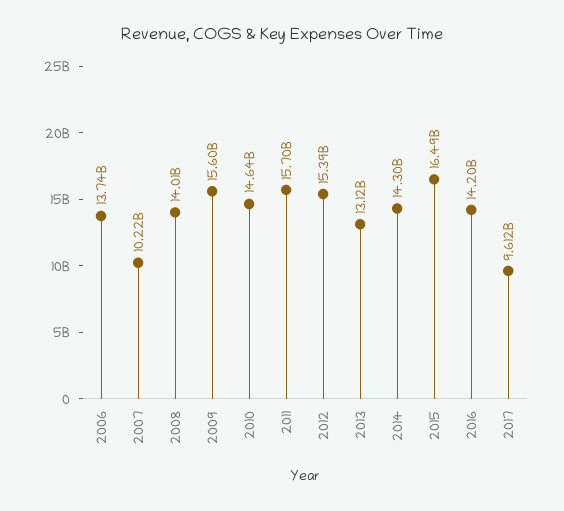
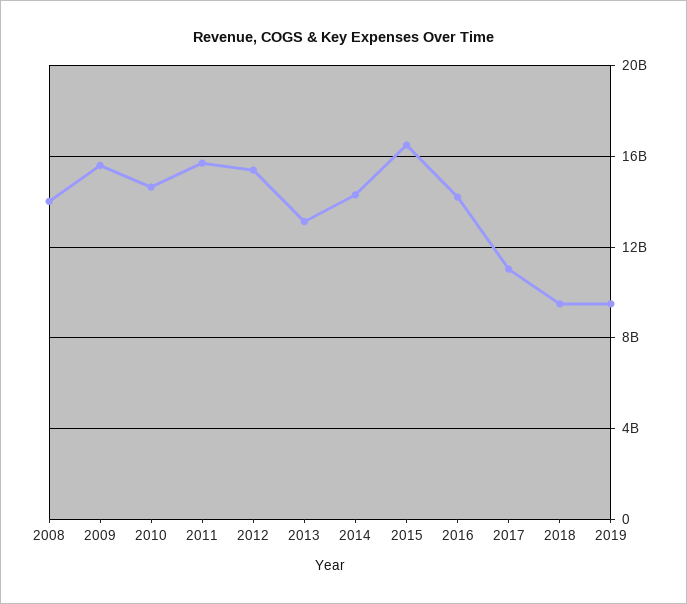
2006: 13740000000 -> none
2007: 10220000000 -> none
2017: 9612000000 -> 11000000000
2018: none -> 9500000000
2019: none -> 9500000000

